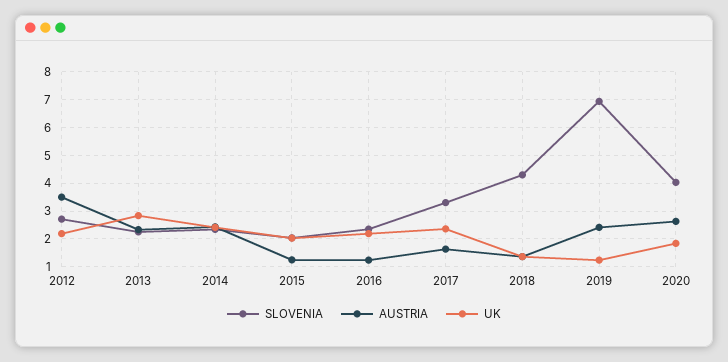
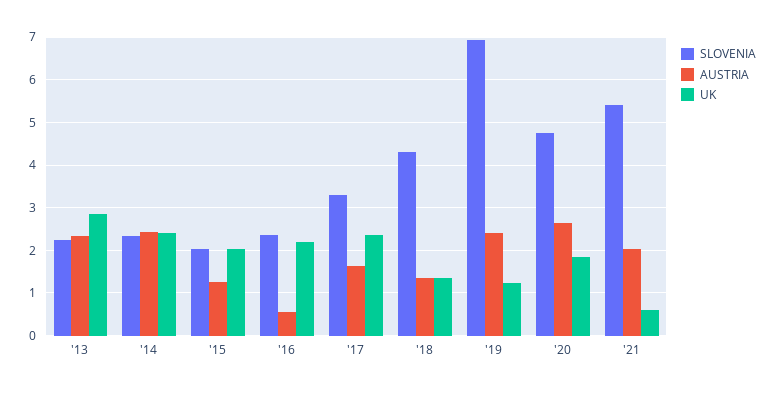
SLOVENIA, 2012: 2.75 -> none
AUSTRIA, 2012: 3.5 -> none
UK, 2012: 2.25 -> none
AUSTRIA, 2016: 1.25 -> 0.6
SLOVENIA, 2020: 4 -> 4.8
SLOVENIA, '21: none -> 5.4
AUSTRIA, '21: none -> 2
UK, '21: none -> 0.6

